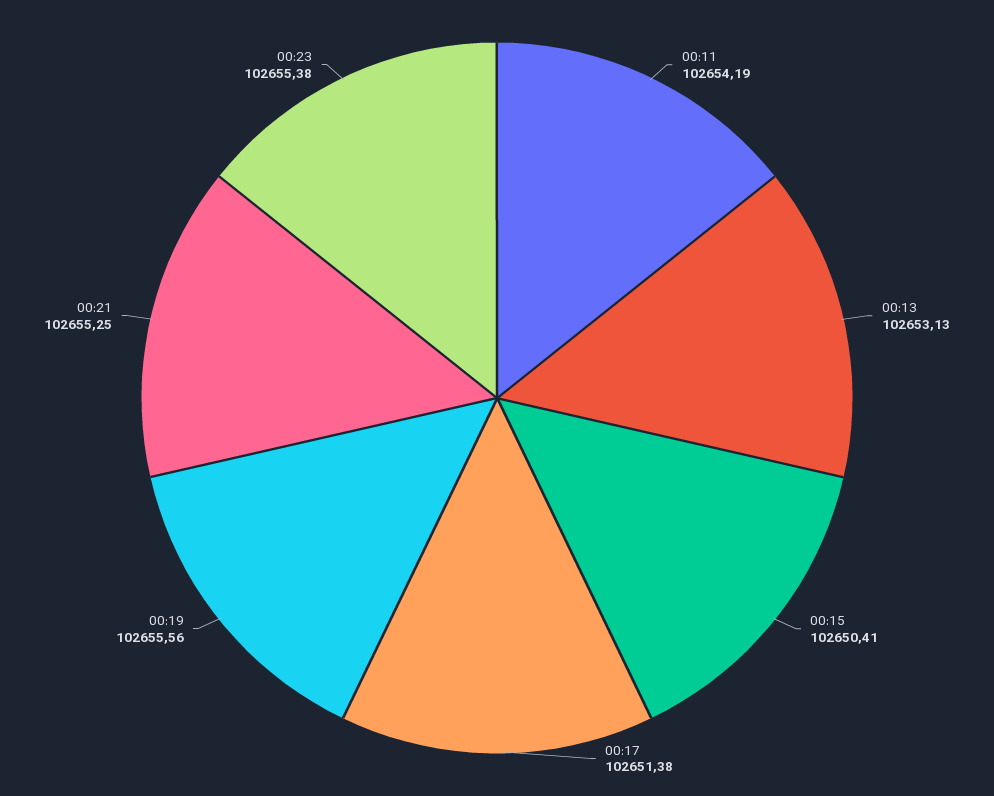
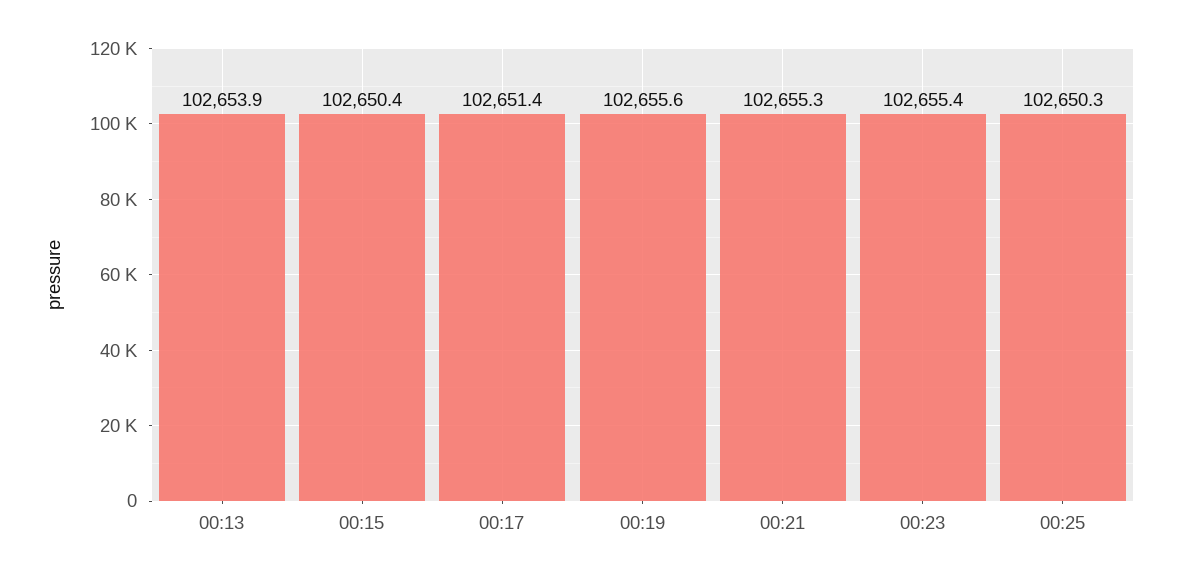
00:11: 102654.19 -> none
00:13: 102653.13 -> 102653.9
00:25: none -> 102650.3

